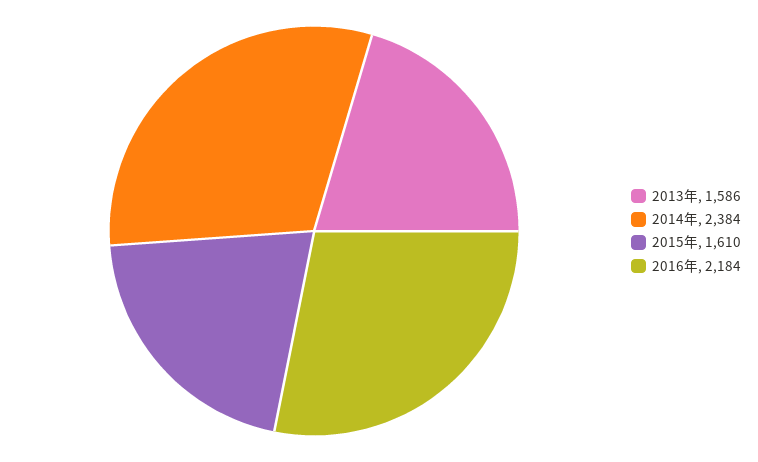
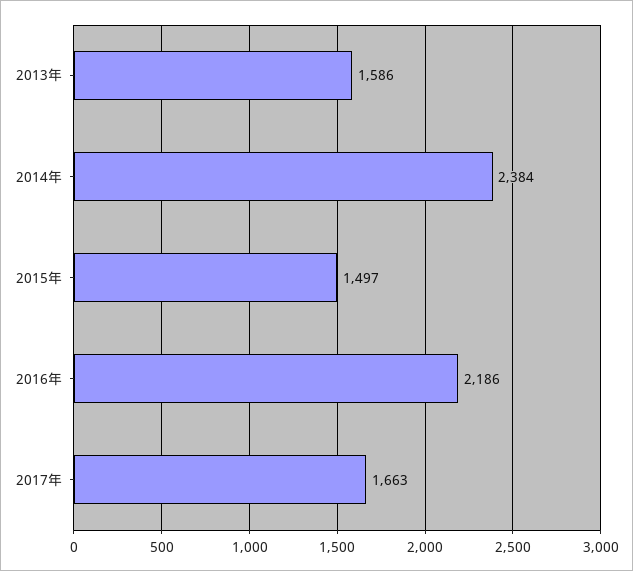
2015年: 1610 -> 1497
2016年: 2184 -> 2186
2017年: none -> 1663

